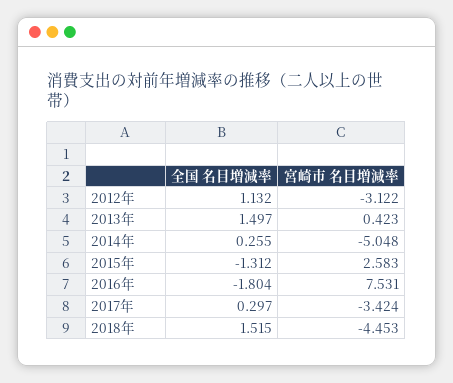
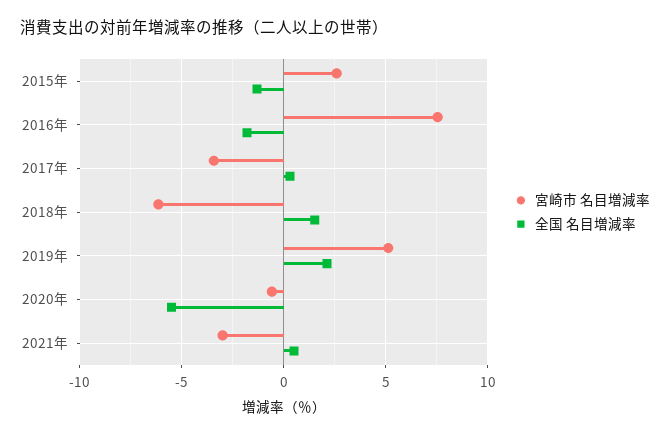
全国 名目増減率, 2012年: 1.132 -> none
宮崎市 名目増減率, 2012年: -3.122 -> none
全国 名目増減率, 2013年: 1.497 -> none
宮崎市 名目増減率, 2013年: 0.423 -> none
全国 名目増減率, 2014年: 0.255 -> none
宮崎市 名目増減率, 2014年: -5.048 -> none
宮崎市 名目増減率, 2018年: -4.453 -> -6
宮崎市 名目増減率, 2019年: none -> 5
全国 名目増減率, 2019年: none -> 2
宮崎市 名目増減率, 2020年: none -> -0.5
全国 名目増減率, 2020年: none -> -5.5
宮崎市 名目増減率, 2021年: none -> -3
全国 名目増減率, 2021年: none -> 0.5

